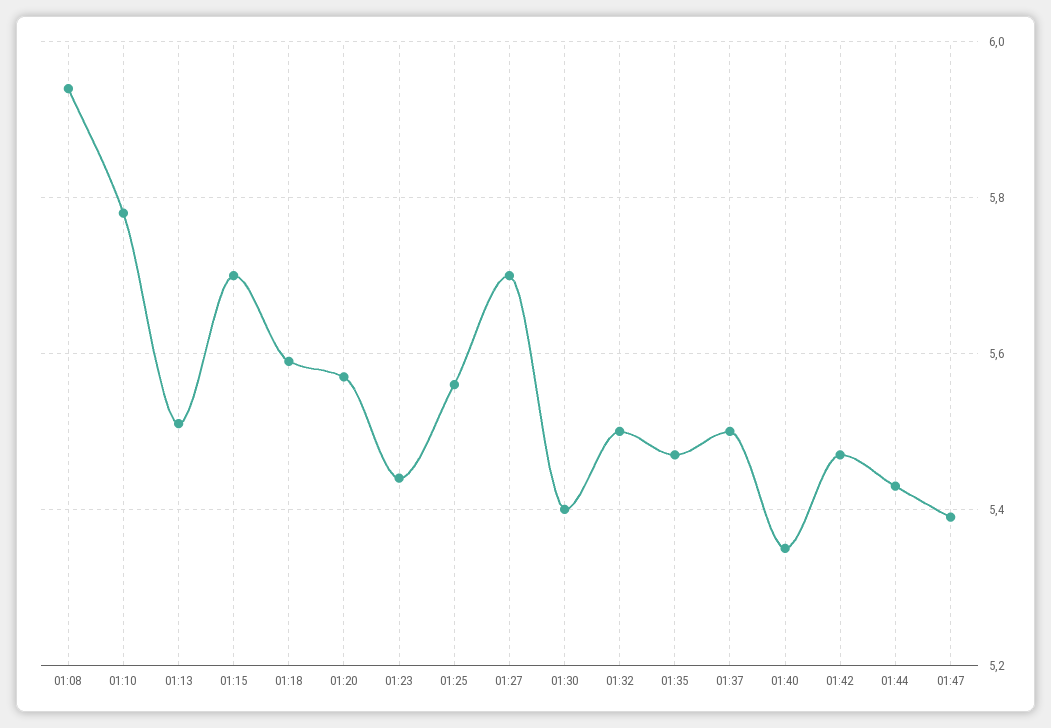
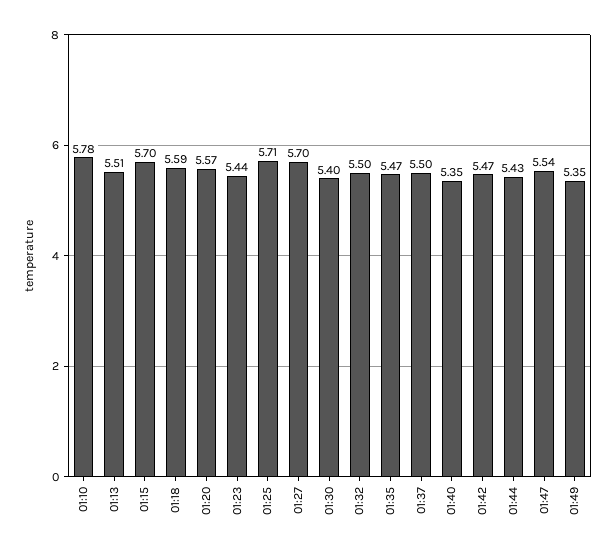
01:08: 5.95 -> none
01:25: 5.55 -> 5.71
01:47: 5.4 -> 5.54
01:49: none -> 5.35

